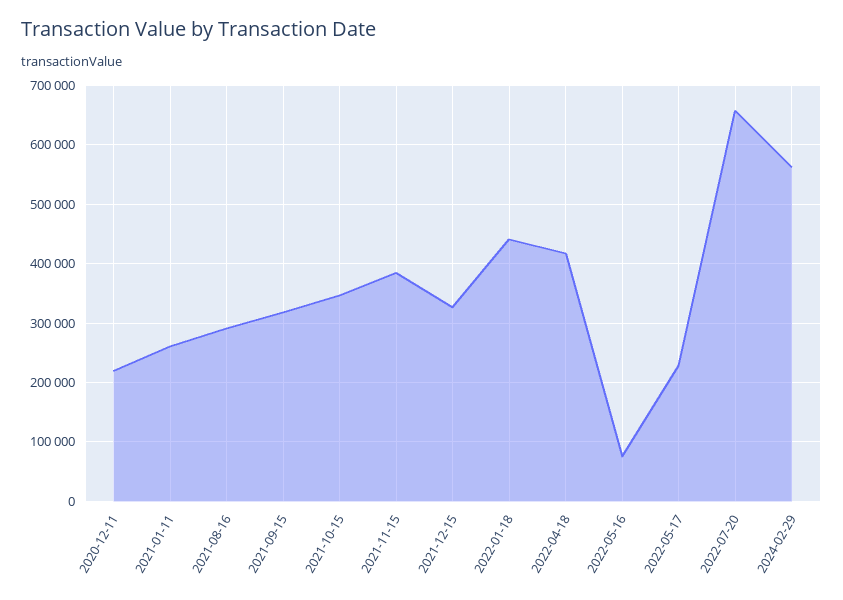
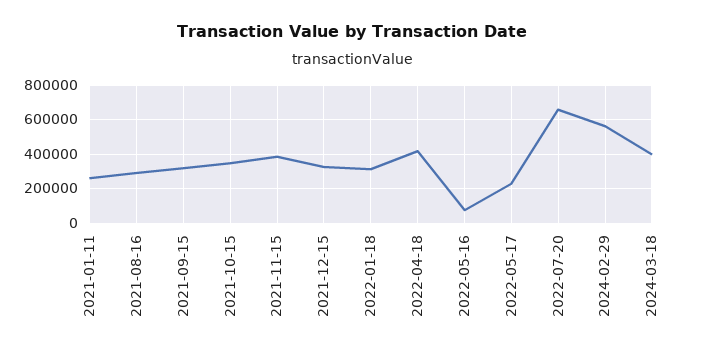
2020-12-11: 220000 -> none
2022-01-18: 440000 -> 300000
2024-03-18: none -> 400000

